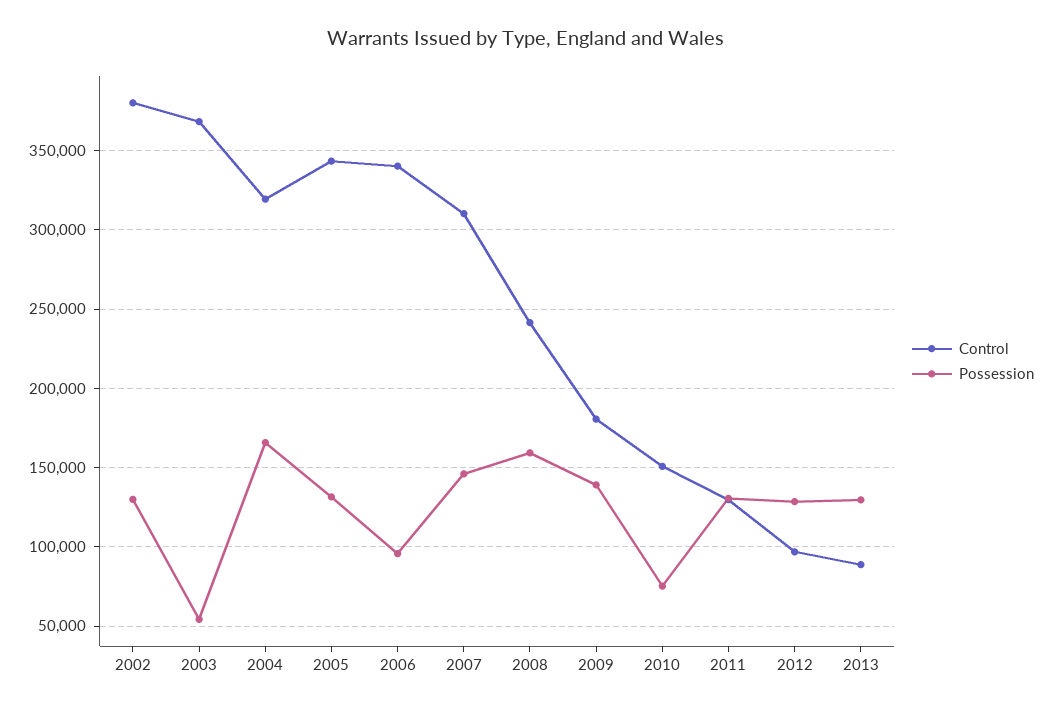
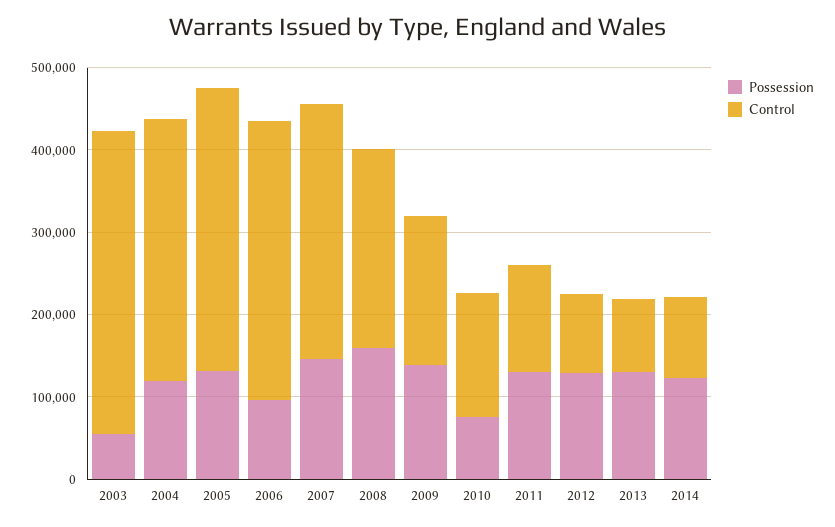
Control, 2002: 380000 -> none
Possession, 2002: 130000 -> none
Possession, 2004: 165000 -> 120000
Possession, 2014: none -> 120000
Control, 2014: none -> 100000

